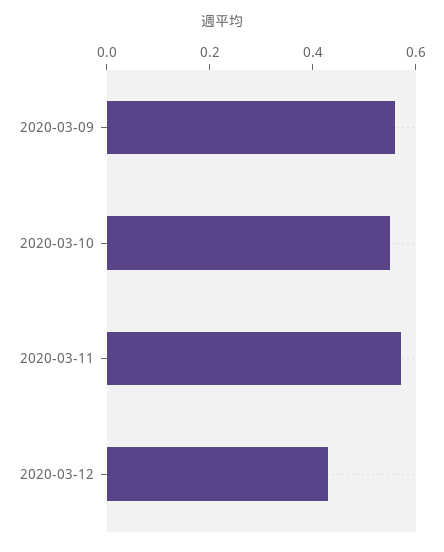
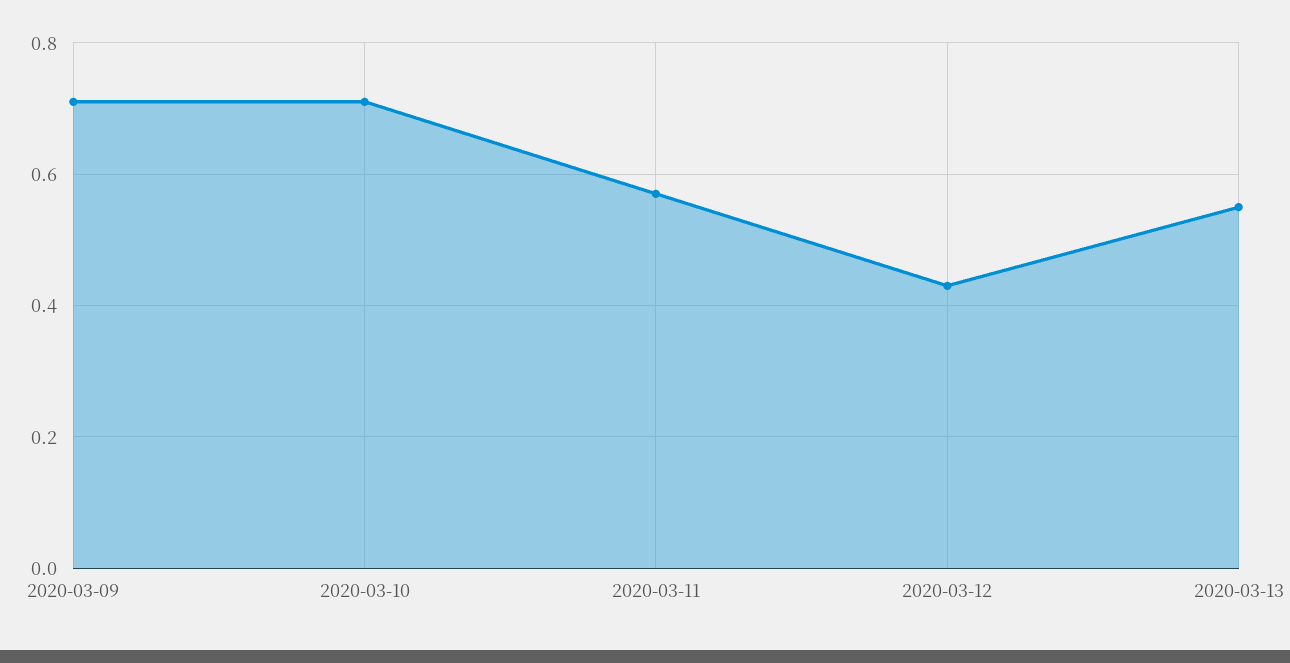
2020-03-09: 0.55 -> 0.7
2020-03-10: 0.55 -> 0.7
2020-03-13: none -> 0.55

